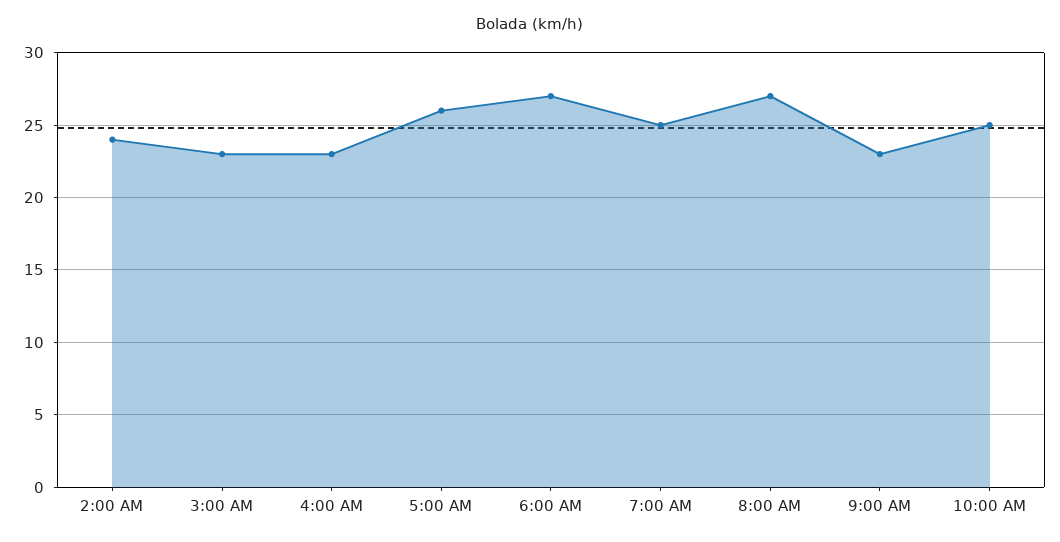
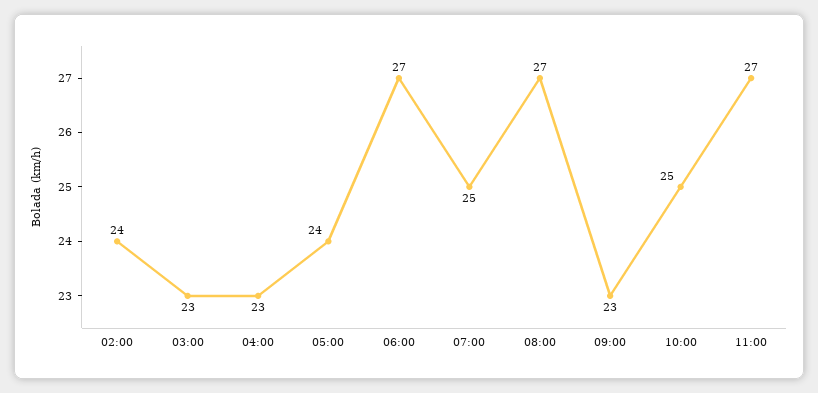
5:00 AM: 26 -> 24
11:00: none -> 27

